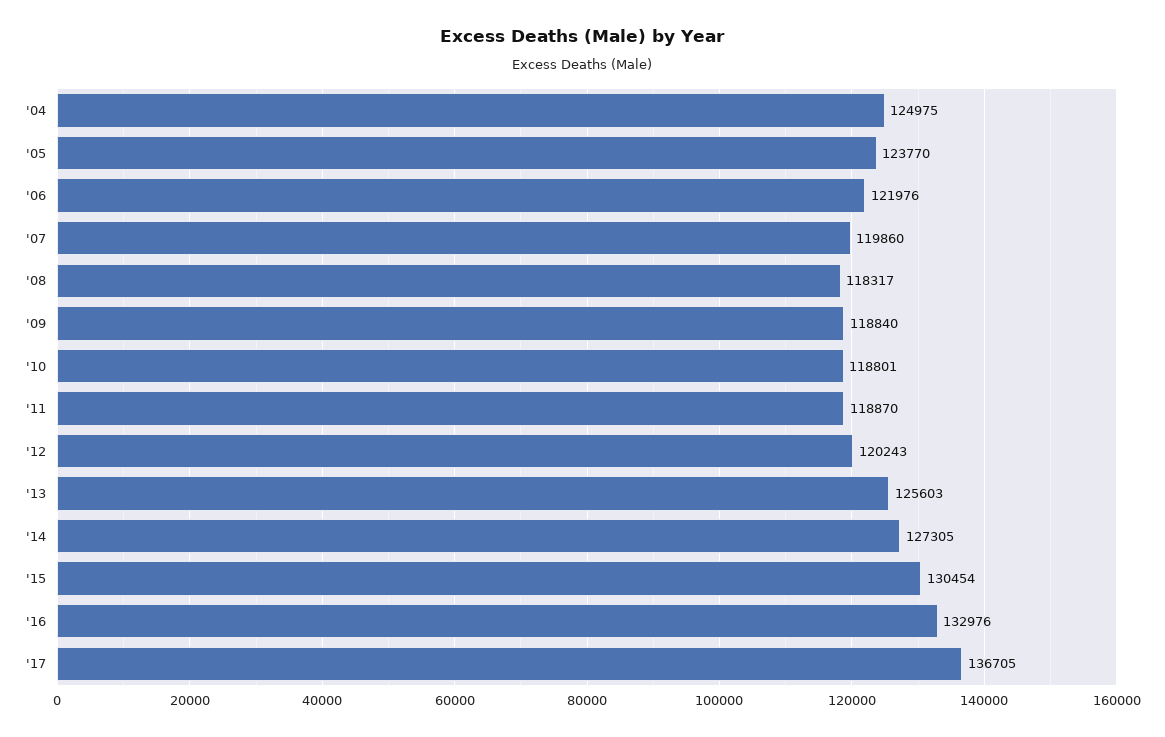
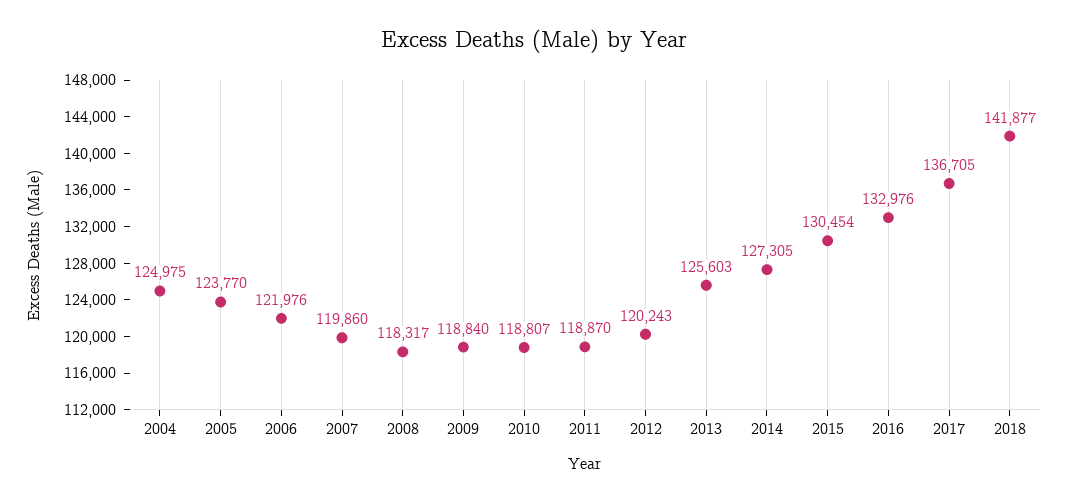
'10: 118801 -> 118807
2018: none -> 141877

